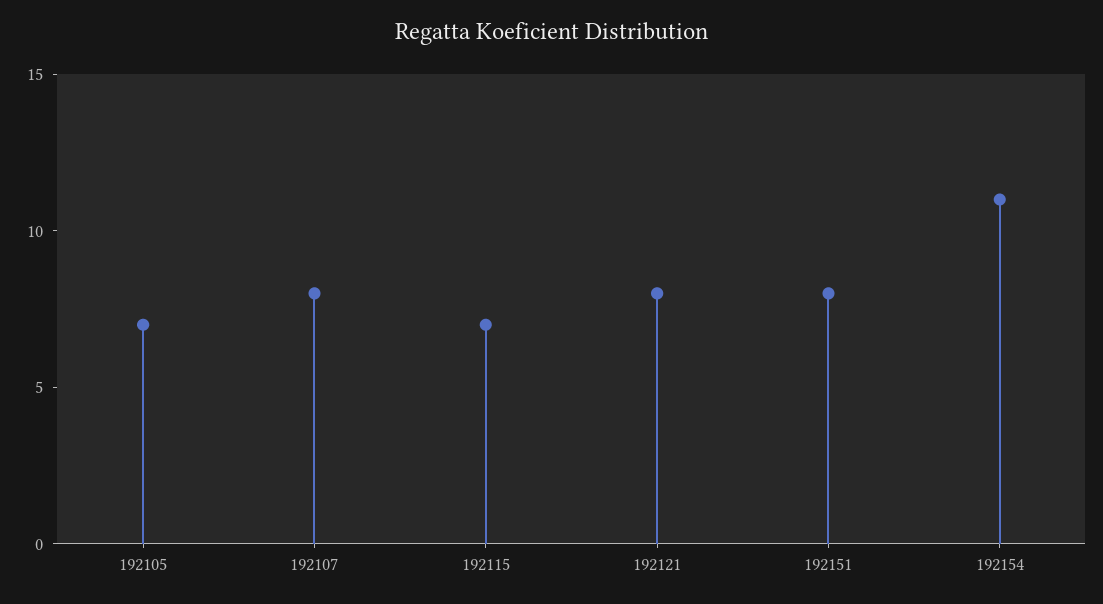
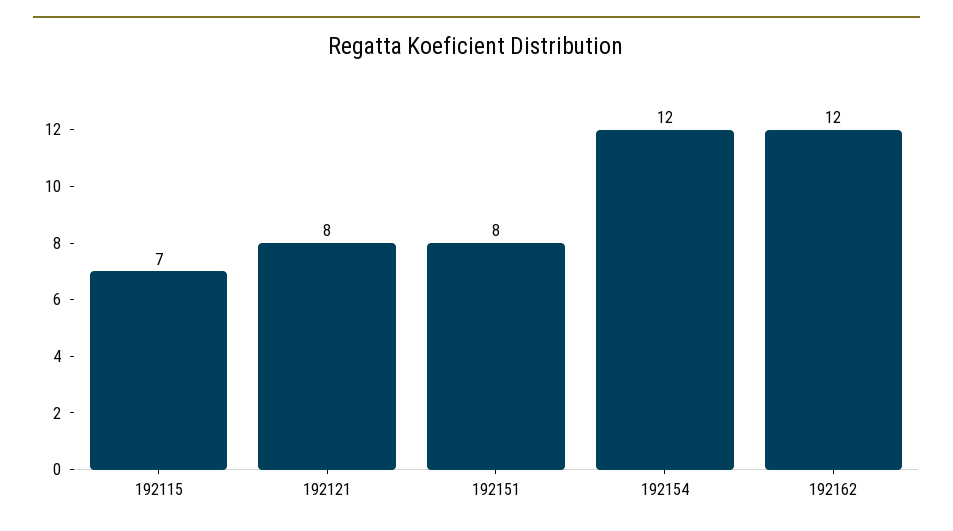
192105: 7 -> none
192107: 8 -> none
192154: 11 -> 12
192162: none -> 12

